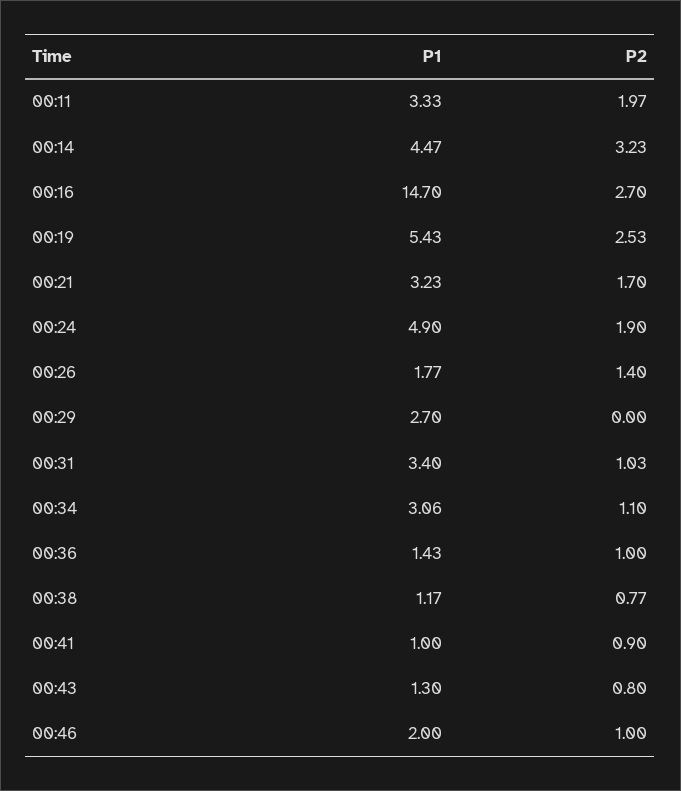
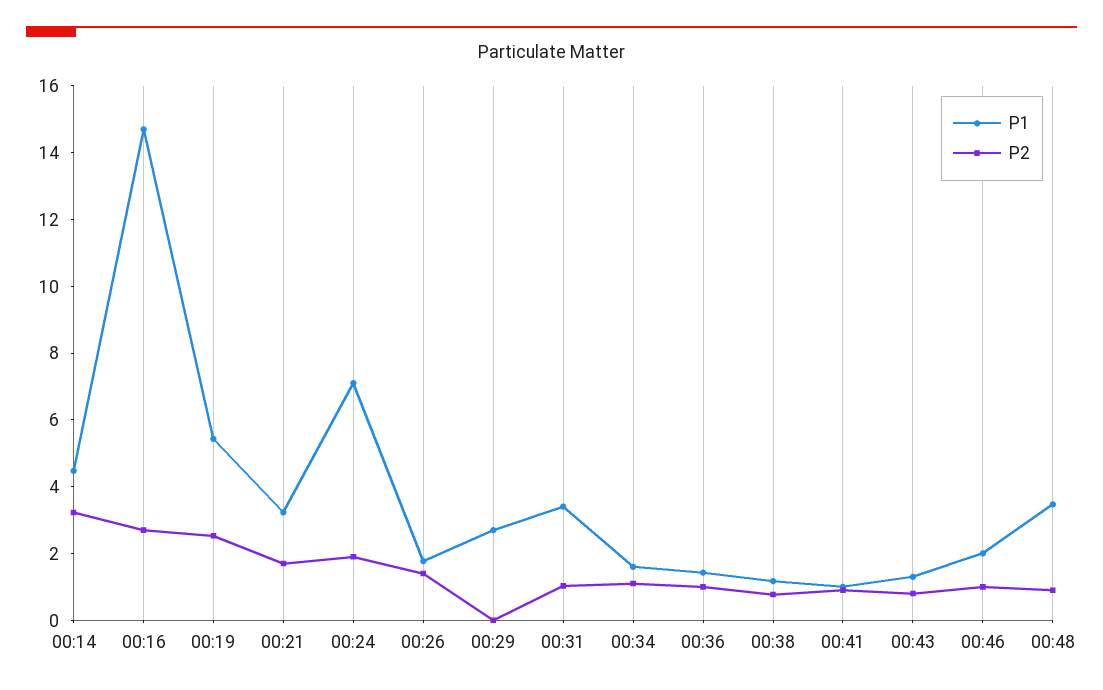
P1, 00:11: 3.33 -> none
P2, 00:11: 1.97 -> none
P1, 00:24: 4.9 -> 7
P1, 00:34: 3.06 -> 1.5
P1, 00:48: none -> 3.5
P2, 00:48: none -> 1

